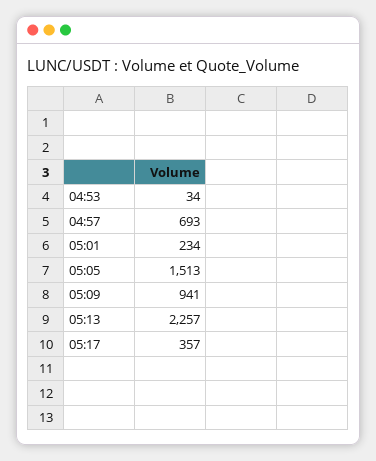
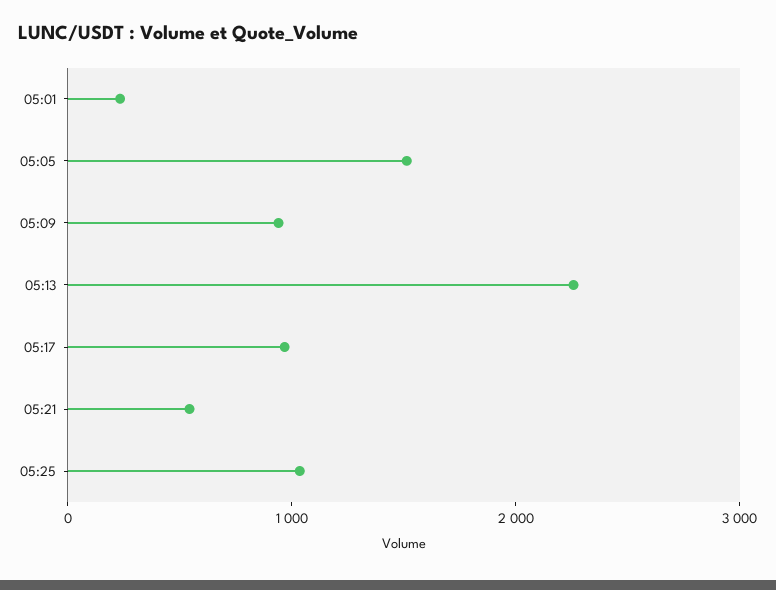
04:53: 34 -> none
04:57: 693 -> none
05:17: 357 -> 1000
05:21: none -> 600
05:25: none -> 1000

